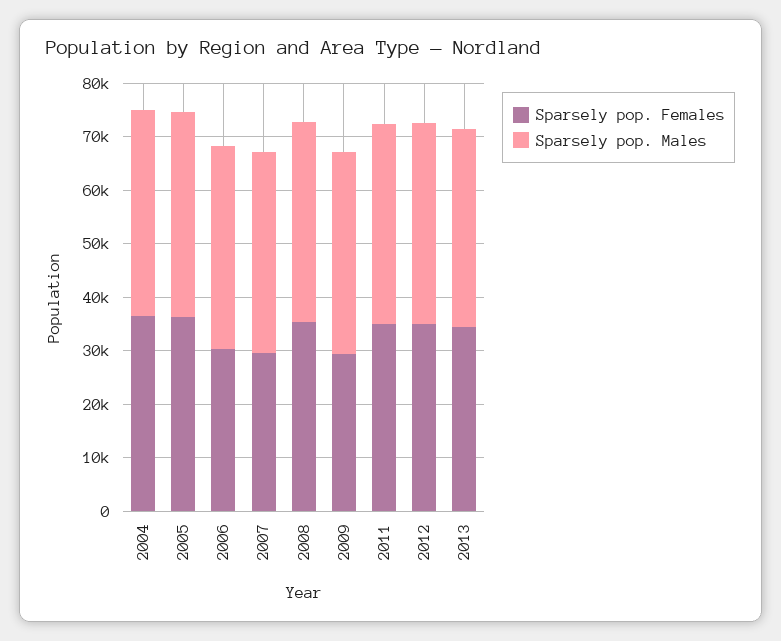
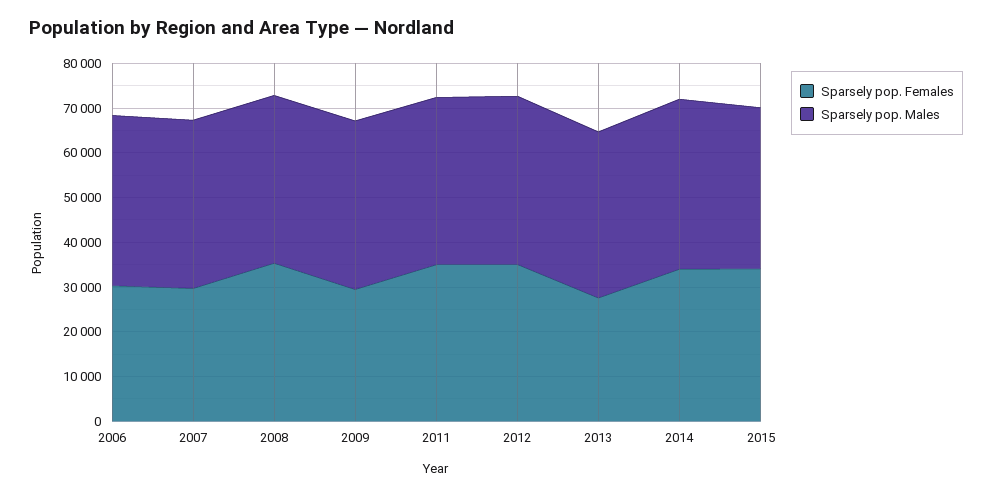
Sparsely pop. Females, 2004: 36000 -> none
Sparsely pop. Males, 2004: 38000 -> none
Sparsely pop. Females, 2005: 36000 -> none
Sparsely pop. Males, 2005: 38000 -> none
Sparsely pop. Females, 2013: 34000 -> 28000
Sparsely pop. Females, 2014: none -> 34000
Sparsely pop. Males, 2014: none -> 38000
Sparsely pop. Females, 2015: none -> 34000
Sparsely pop. Males, 2015: none -> 36000

